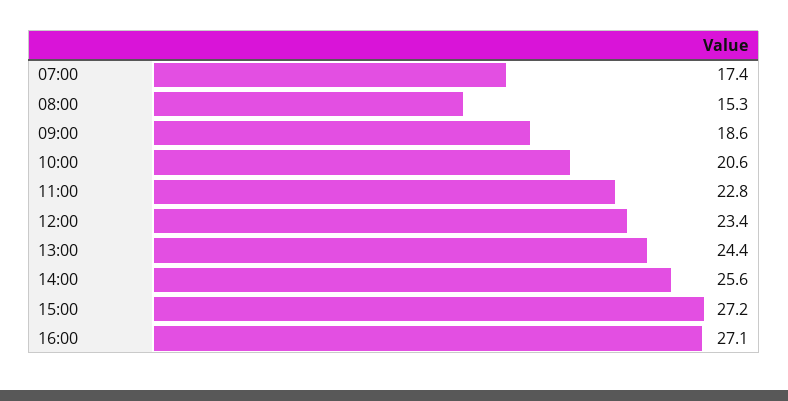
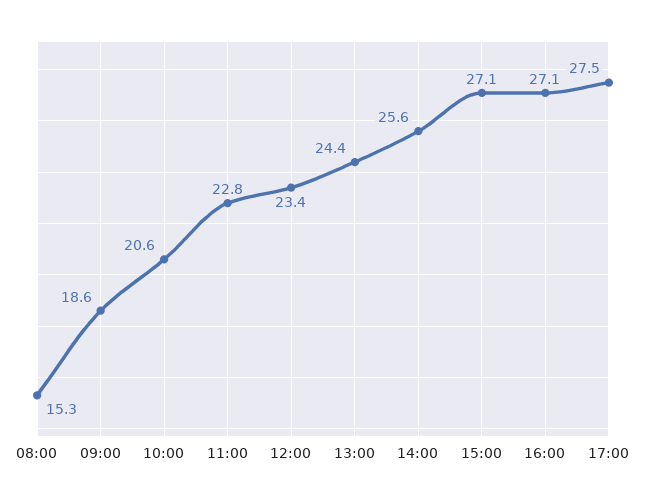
07:00: 17.4 -> none
15:00: 27.2 -> 27.1
17:00: none -> 27.5

